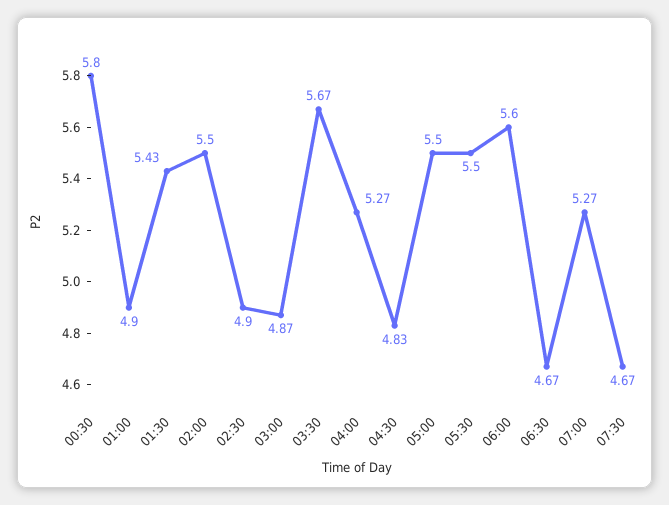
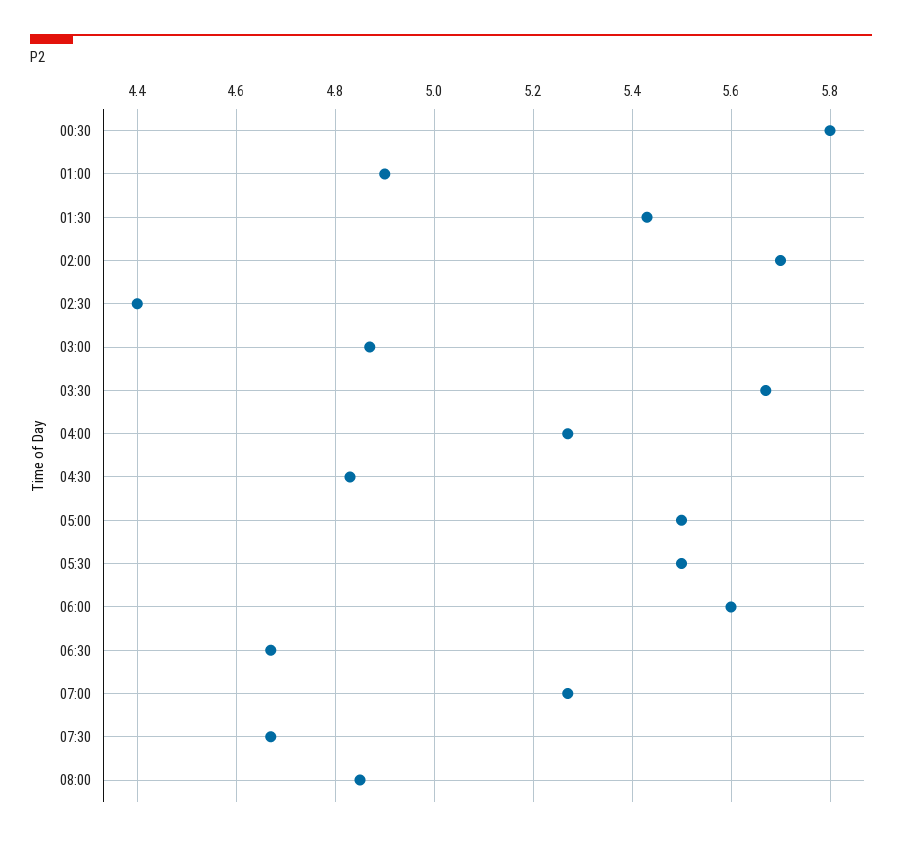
02:00: 5.5 -> 5.7
02:30: 4.9 -> 4.4
08:00: none -> 4.85

